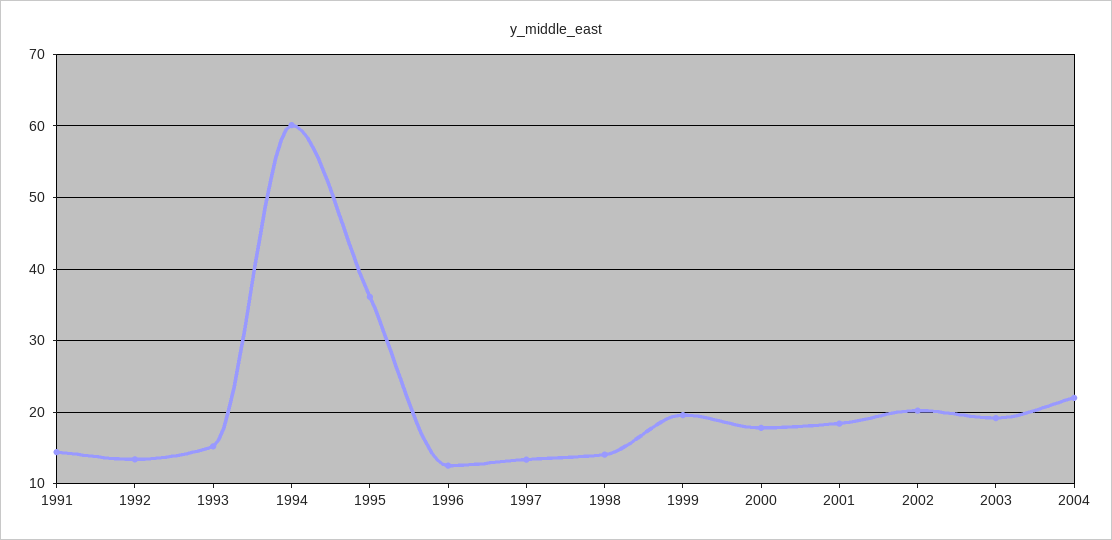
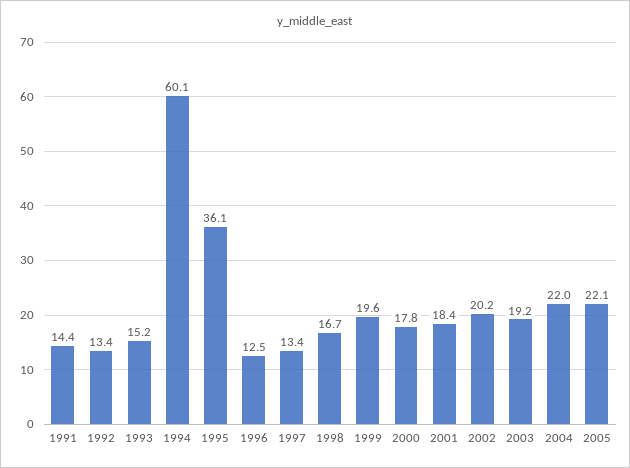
1998: 14 -> 16.7
2005: none -> 22.1

